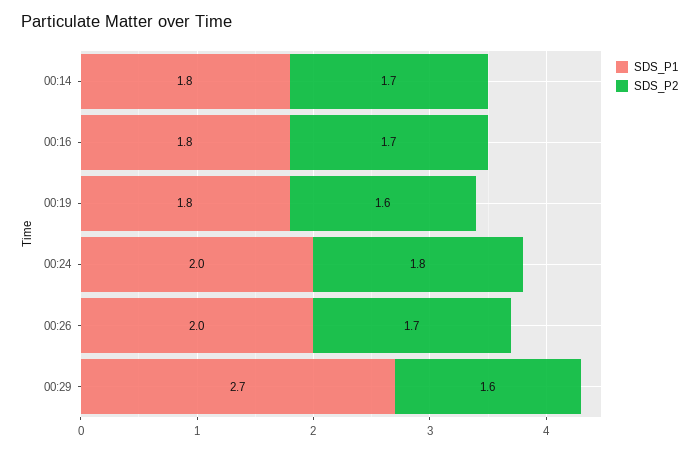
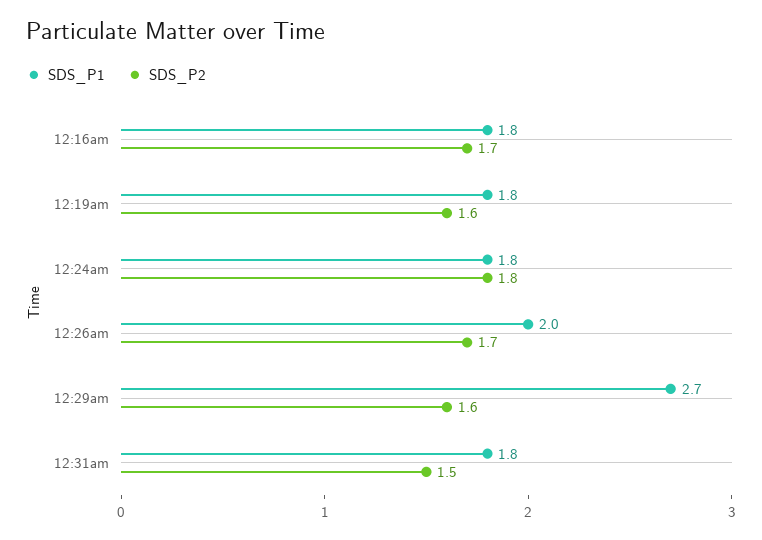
SDS_P1, 00:14: 1.8 -> none
SDS_P2, 00:14: 1.7 -> none
SDS_P1, 00:24: 2 -> 1.8
SDS_P1, 12:31am: none -> 1.8
SDS_P2, 12:31am: none -> 1.5

